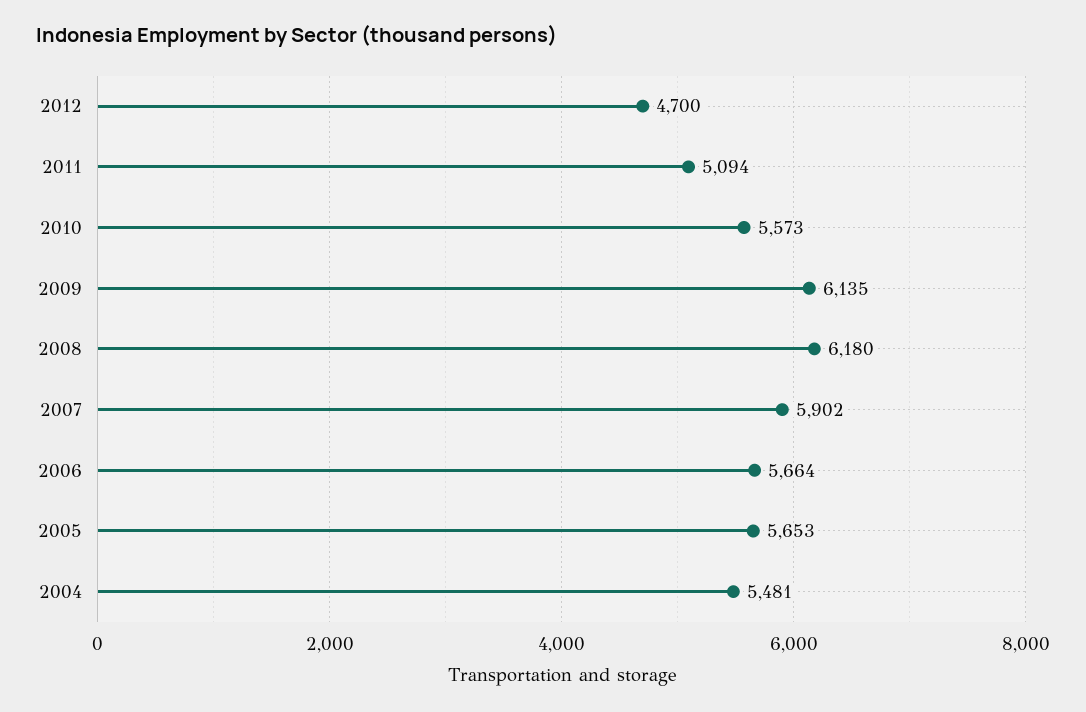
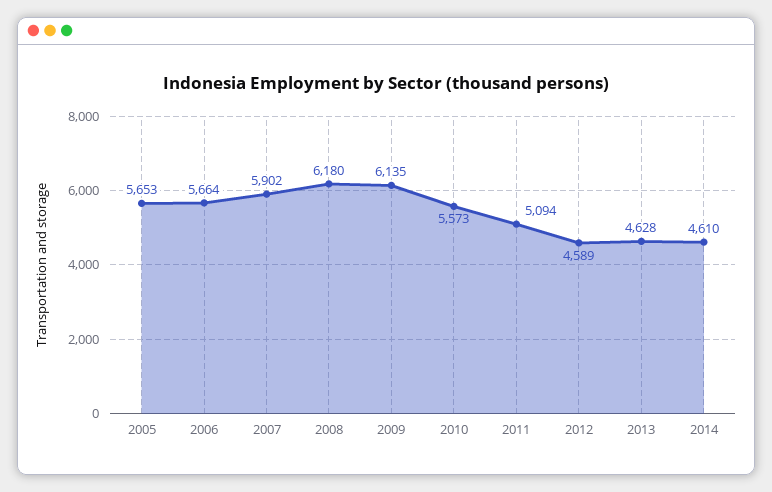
2012: 4700 -> 4589
2004: 5481 -> none
2013: none -> 4628
2014: none -> 4610

